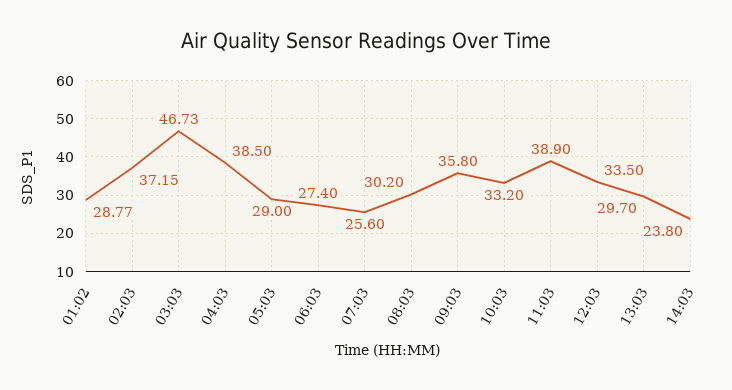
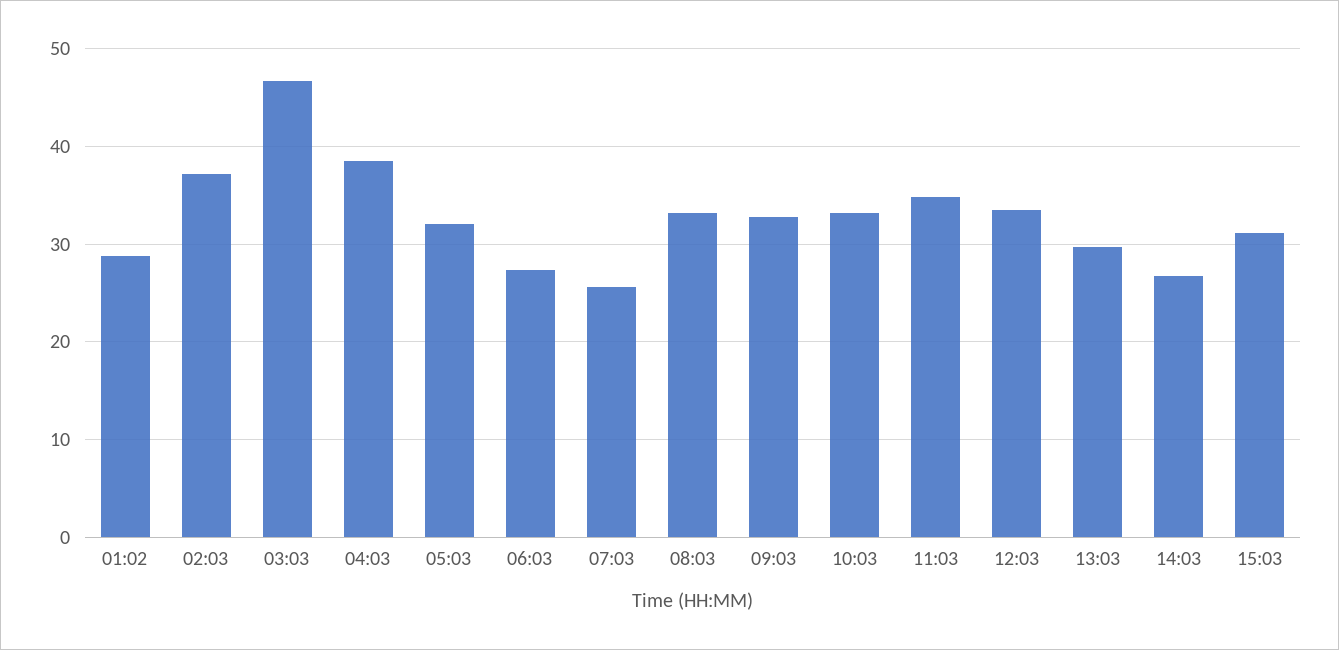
05:03: 29 -> 32
08:03: 30.2 -> 33
09:03: 35.8 -> 33
11:03: 38.9 -> 35
14:03: 23.8 -> 27
15:03: none -> 31

